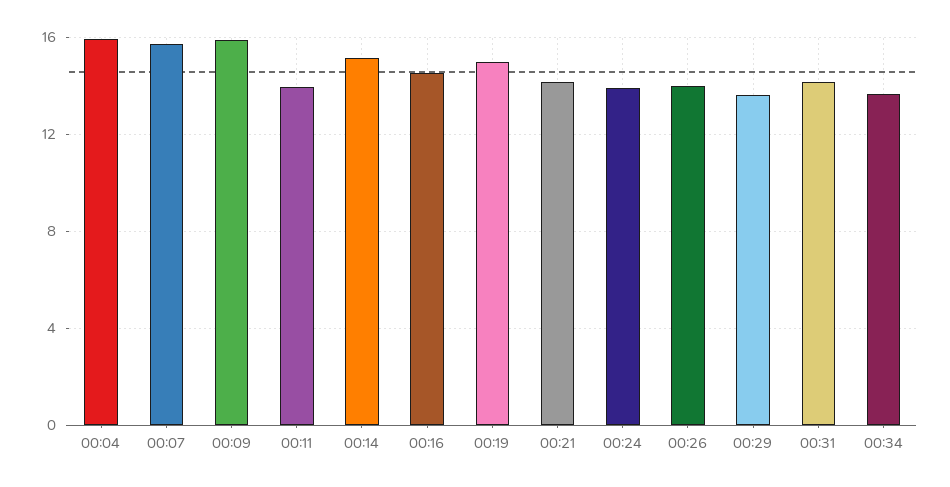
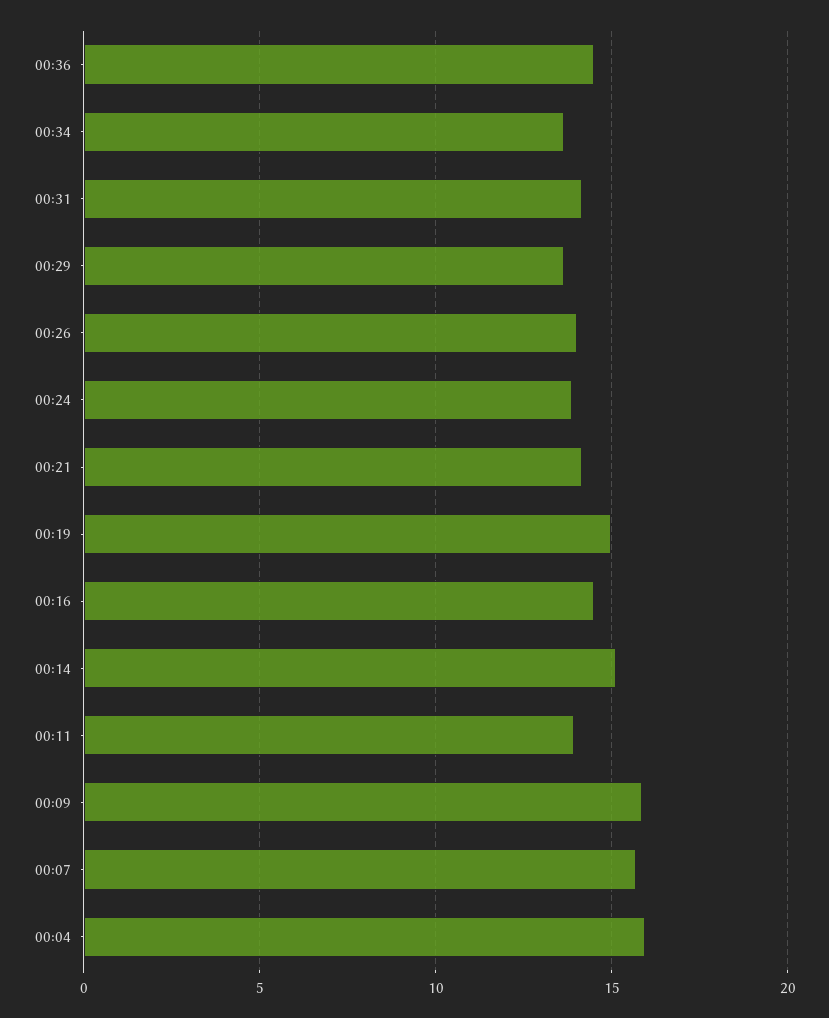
00:36: none -> 14.5

